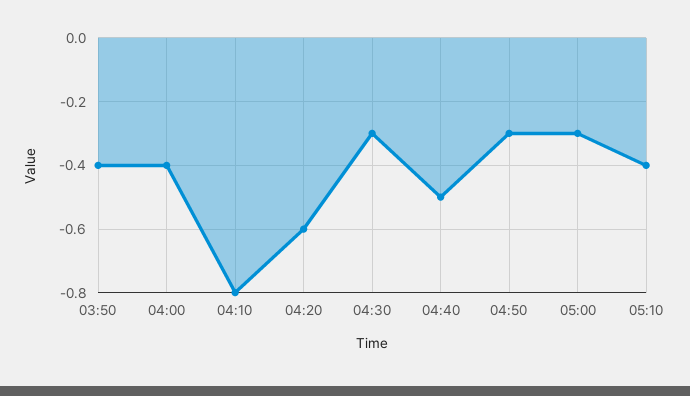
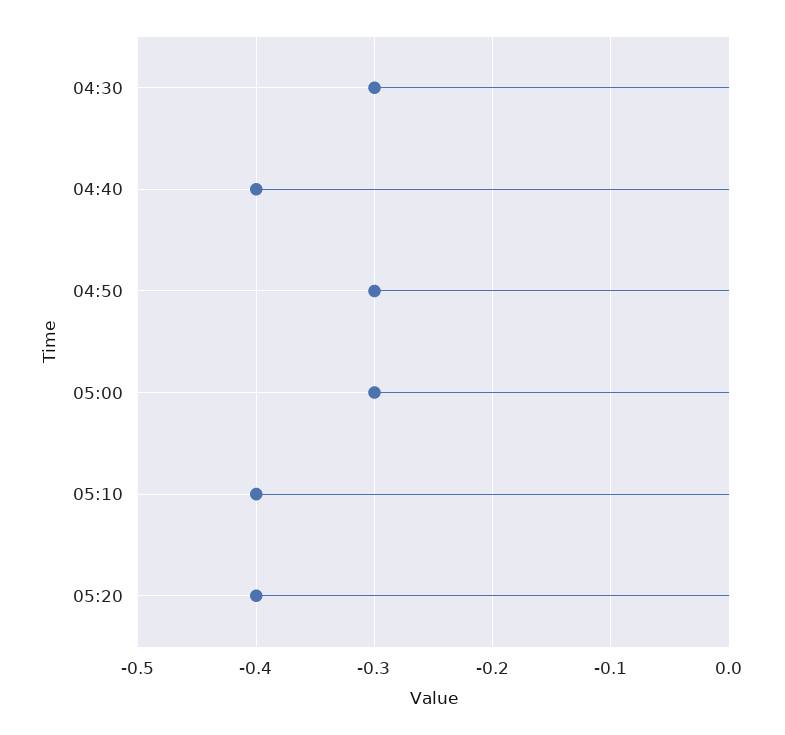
03:50: -0.4 -> none
04:00: -0.4 -> none
04:10: -0.8 -> none
04:20: -0.6 -> none
04:40: -0.5 -> -0.4
05:20: none -> -0.4

